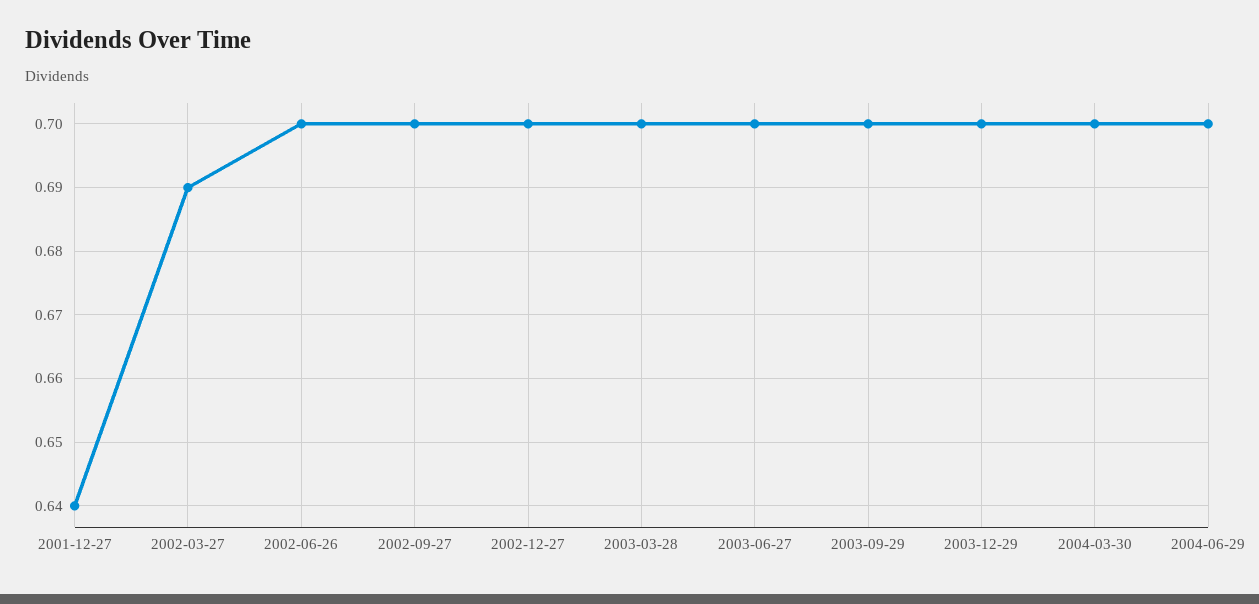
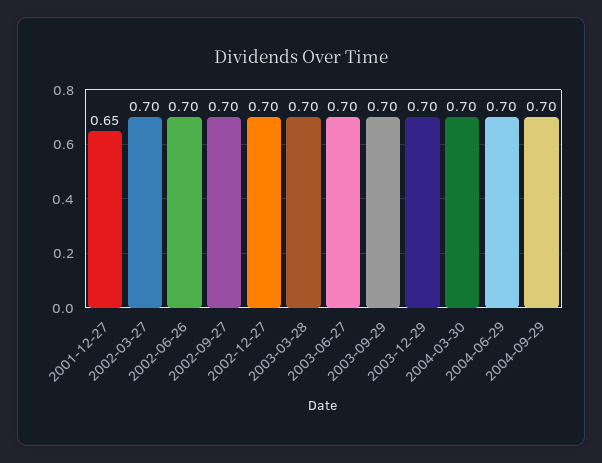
2001-12-27: 0.64 -> 0.65
2002-03-27: 0.69 -> 0.7
2004-09-29: none -> 0.7

